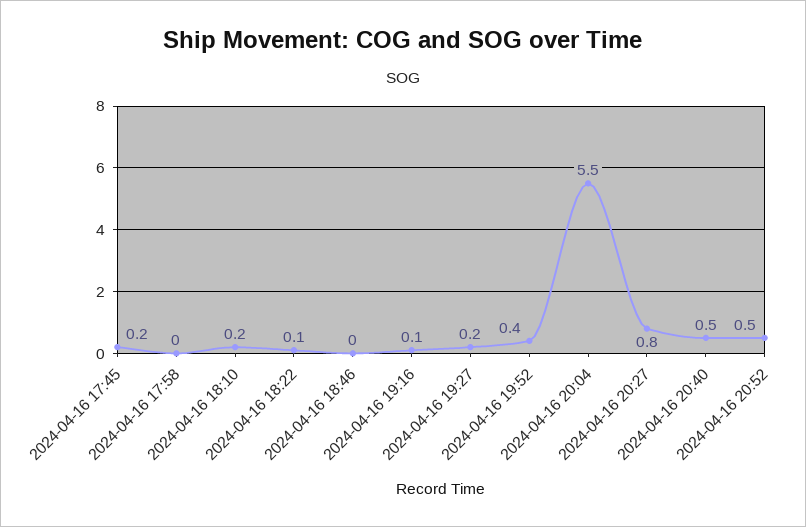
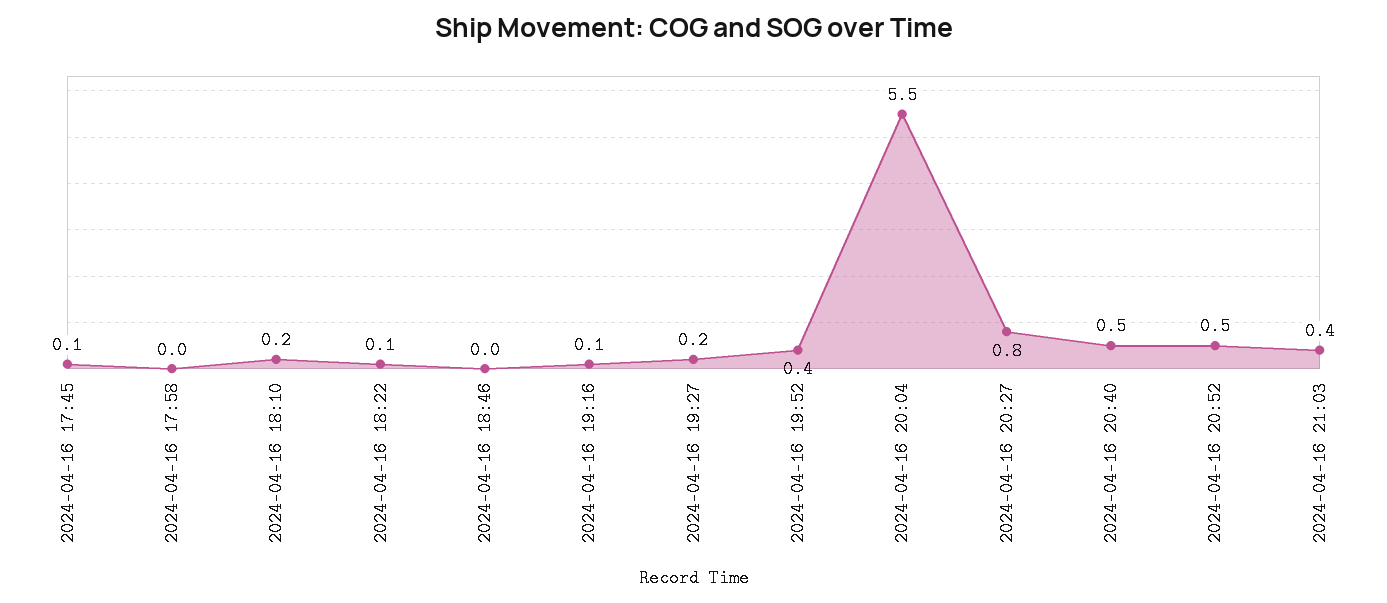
2024-04-16 17:45: 0.2 -> 0.1
2024-04-16 21:03: none -> 0.4

